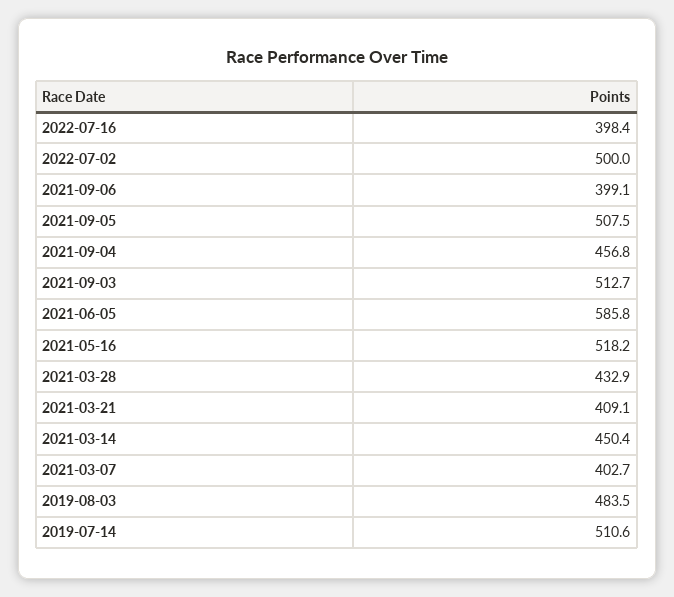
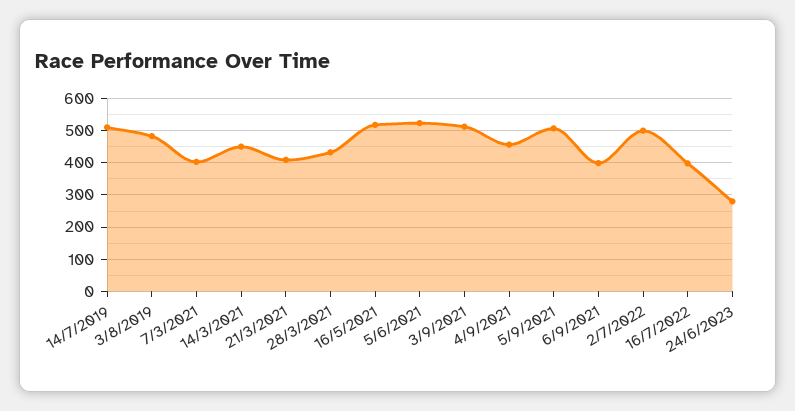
2021-06-05: 585.8 -> 520
24/6/2023: none -> 280

